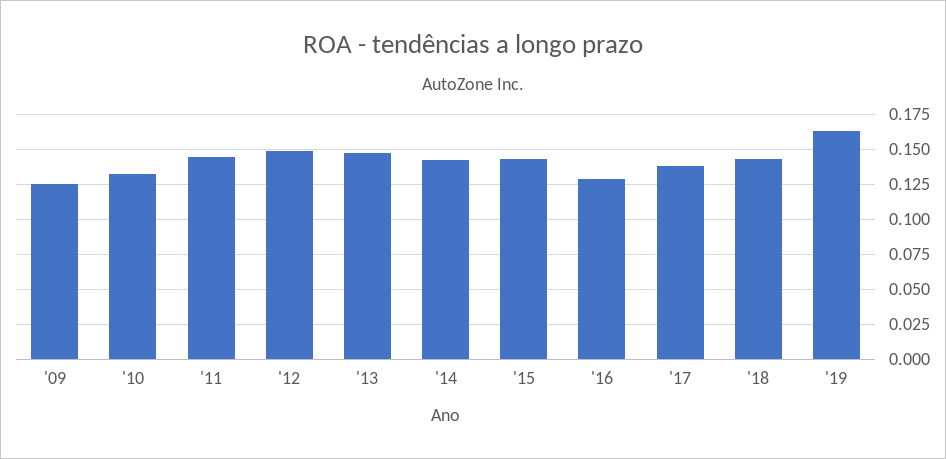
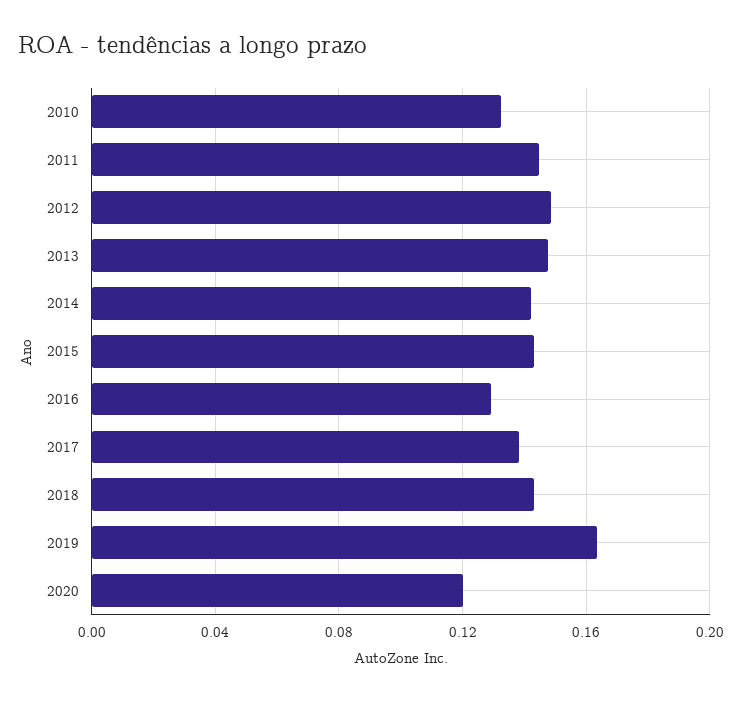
'09: 0.125 -> none
2020: none -> 0.12

